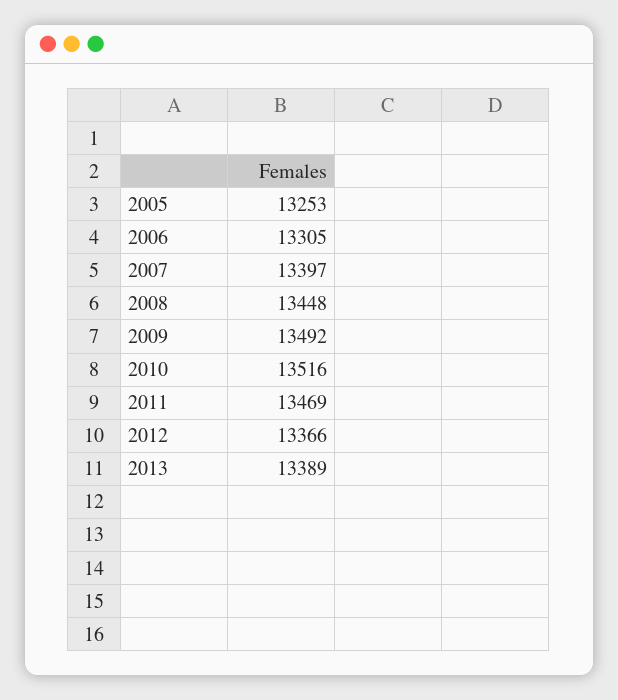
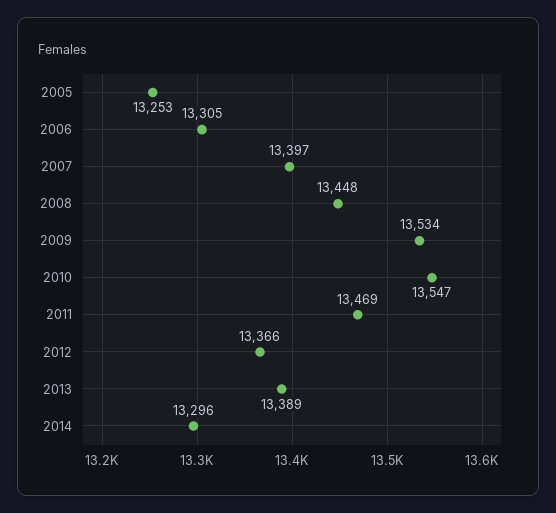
2009: 13492 -> 13534
2010: 13516 -> 13547
2014: none -> 13296

